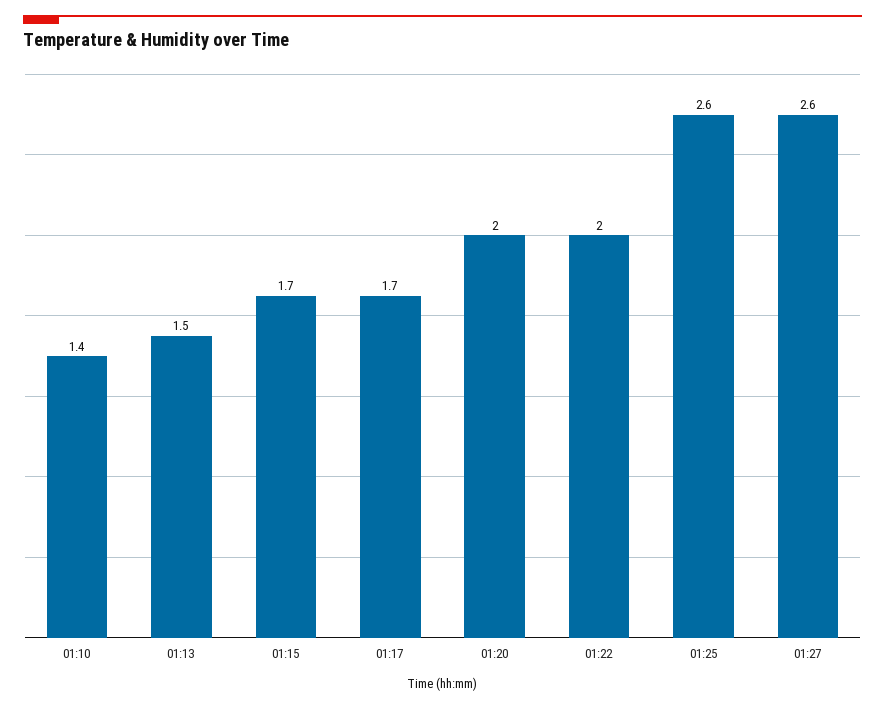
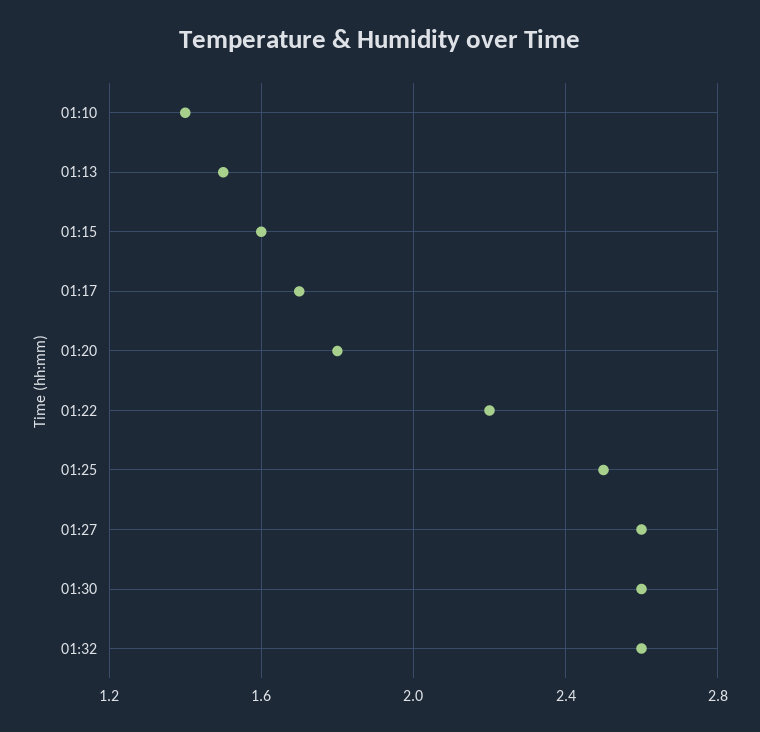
01:15: 1.7 -> 1.6
01:20: 2 -> 1.8
01:22: 2 -> 2.2
01:25: 2.6 -> 2.5
01:30: none -> 2.6
01:32: none -> 2.6

